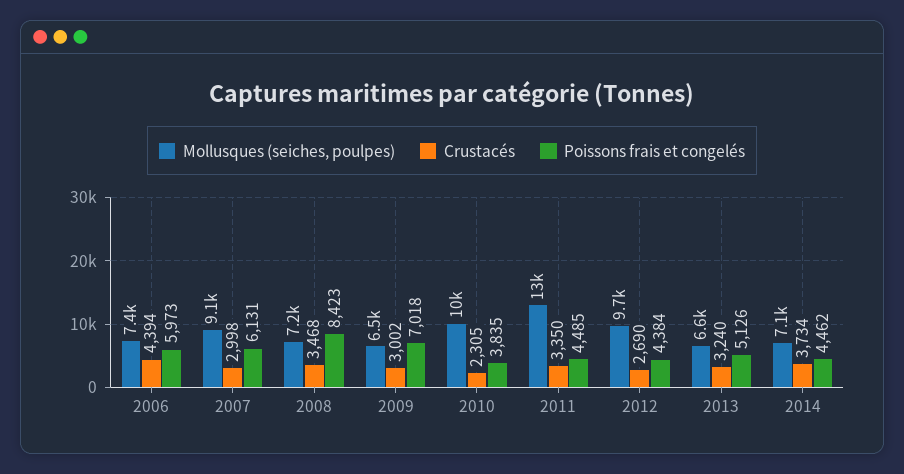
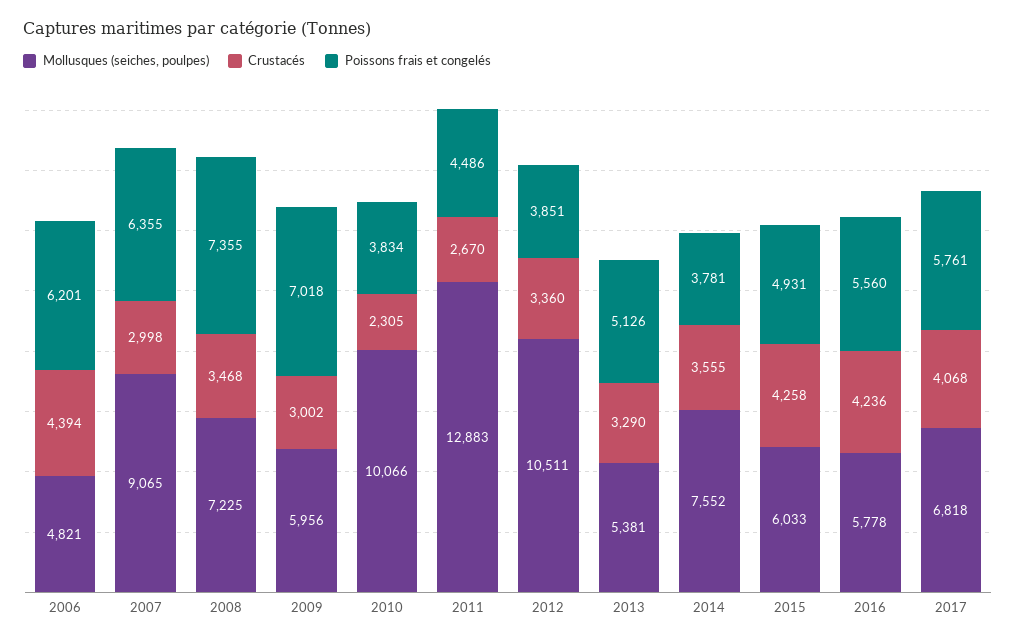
Mollusques (seiches, poulpes), 2006: 7400 -> 4821
Poissons frais et congelés, 2006: 5973 -> 6201
Poissons frais et congelés, 2007: 6131 -> 6355
Poissons frais et congelés, 2008: 8423 -> 7355
Mollusques (seiches, poulpes), 2009: 6500 -> 5956
Poissons frais et congelés, 2010: 3835 -> 3834
Crustacés, 2011: 3350 -> 2670
Poissons frais et congelés, 2011: 4485 -> 4486
Mollusques (seiches, poulpes), 2012: 9700 -> 10511
Crustacés, 2012: 2690 -> 3360
Poissons frais et congelés, 2012: 4384 -> 3851
Mollusques (seiches, poulpes), 2013: 6600 -> 5381
Crustacés, 2013: 3240 -> 3290
Mollusques (seiches, poulpes), 2014: 7100 -> 7552
Crustacés, 2014: 3734 -> 3555
Poissons frais et congelés, 2014: 4462 -> 3781
Mollusques (seiches, poulpes), 2015: none -> 6033
Crustacés, 2015: none -> 4258
Poissons frais et congelés, 2015: none -> 4931
Mollusques (seiches, poulpes), 2016: none -> 5778
Crustacés, 2016: none -> 4236
Poissons frais et congelés, 2016: none -> 5560
Mollusques (seiches, poulpes), 2017: none -> 6818
Crustacés, 2017: none -> 4068
Poissons frais et congelés, 2017: none -> 5761

